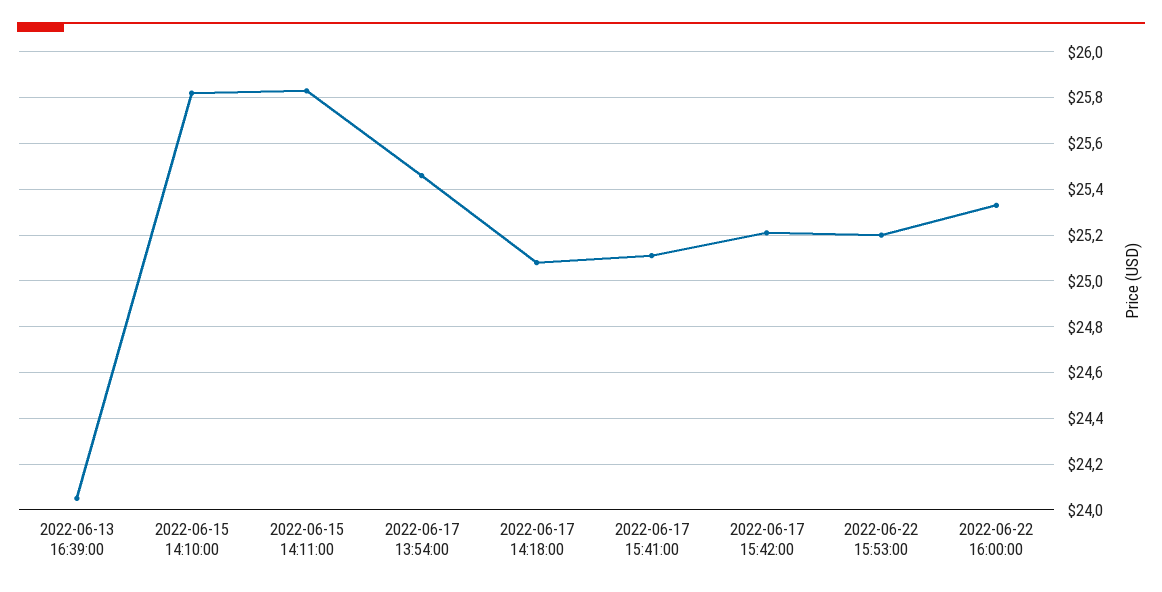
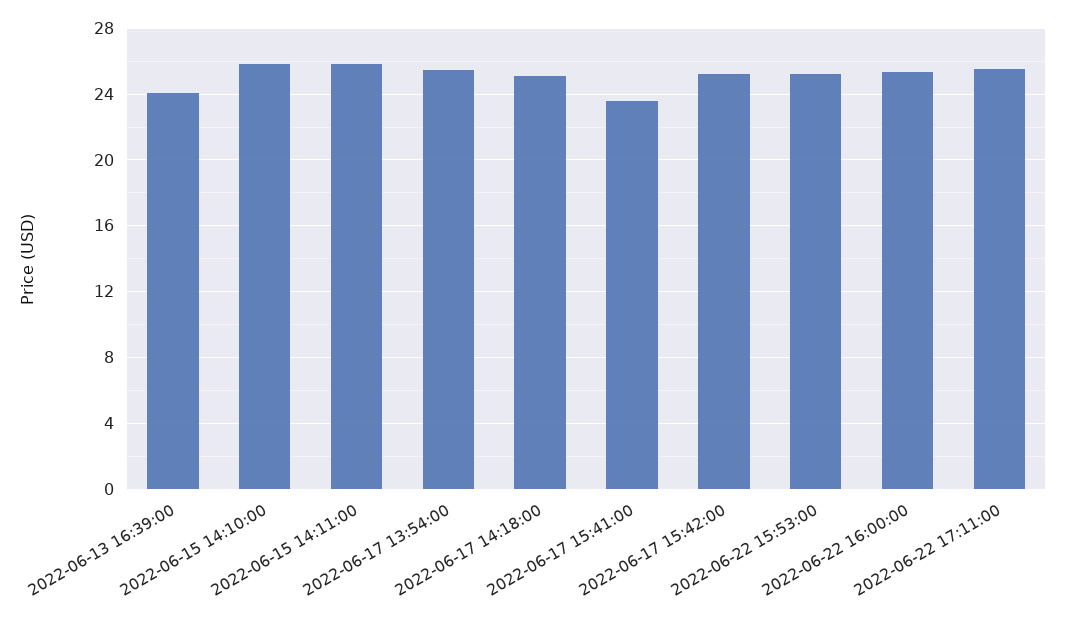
2022-06-17 15:41:00: 25.1 -> 23.5
2022-06-22 17:11:00: none -> 25.5

